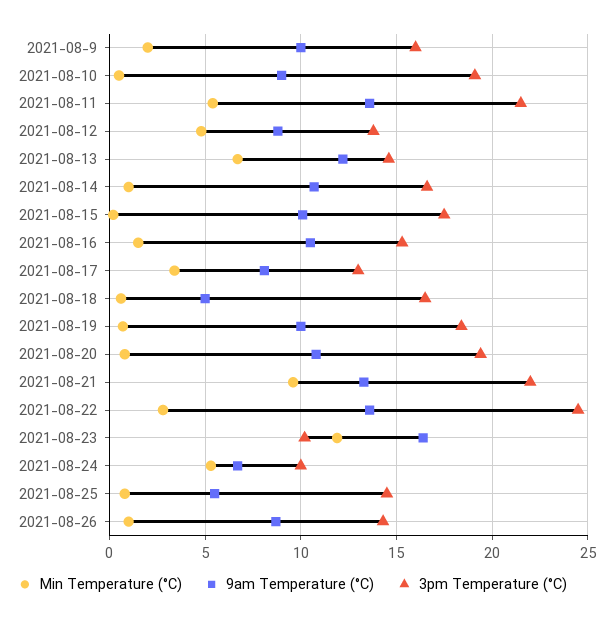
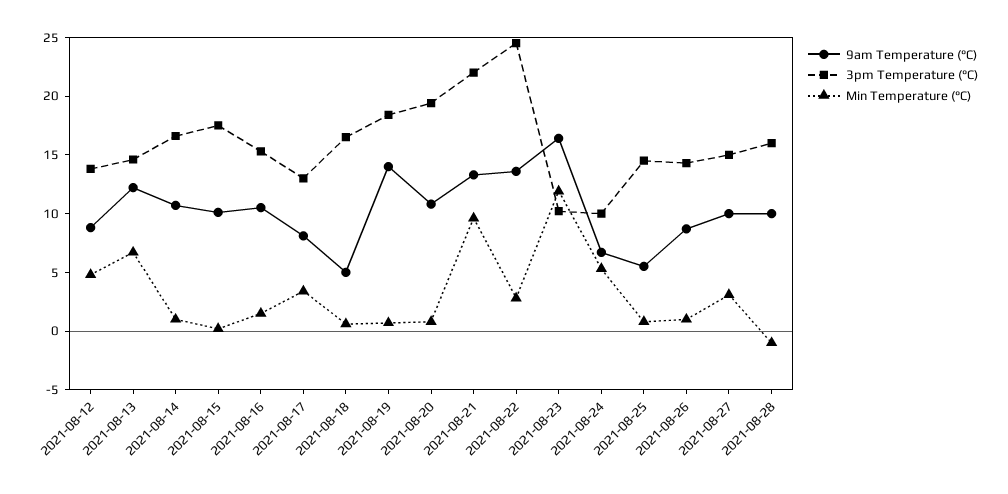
Min Temperature (°C), 2021-08-9: 2 -> none
9am Temperature (°C), 2021-08-9: 10 -> none
3pm Temperature (°C), 2021-08-9: 16 -> none
Min Temperature (°C), 2021-08-10: 0.5 -> none
9am Temperature (°C), 2021-08-10: 9 -> none
3pm Temperature (°C), 2021-08-10: 19 -> none
Min Temperature (°C), 2021-08-11: 5.5 -> none
9am Temperature (°C), 2021-08-11: 13.5 -> none
3pm Temperature (°C), 2021-08-11: 21.5 -> none
9am Temperature (°C), 2021-08-19: 10 -> 14
9am Temperature (°C), 2021-08-27: none -> 10
3pm Temperature (°C), 2021-08-27: none -> 15
Min Temperature (°C), 2021-08-27: none -> 3
9am Temperature (°C), 2021-08-28: none -> 10
3pm Temperature (°C), 2021-08-28: none -> 16
Min Temperature (°C), 2021-08-28: none -> -1

